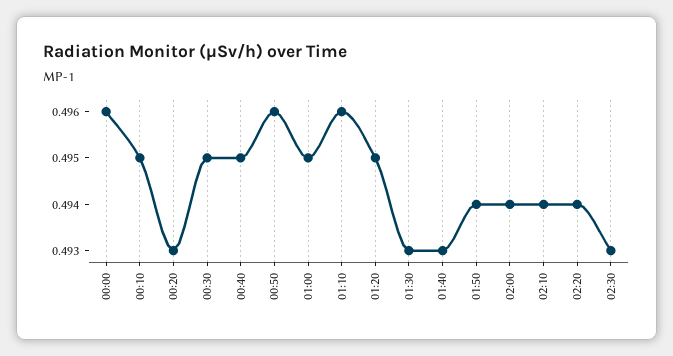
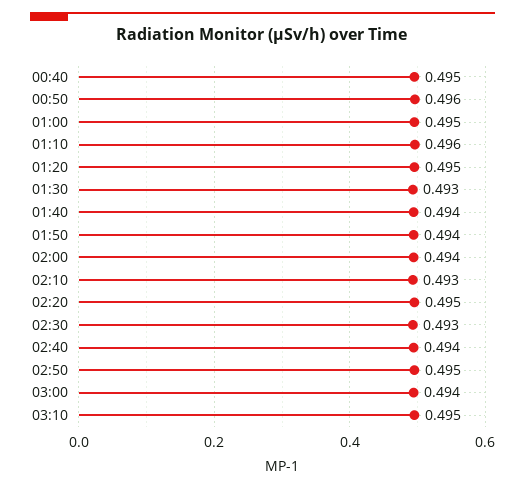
00:00: 0.496 -> none
00:10: 0.495 -> none
00:20: 0.493 -> none
00:30: 0.495 -> none
01:40: 0.493 -> 0.494
02:10: 0.494 -> 0.493
02:20: 0.494 -> 0.495
02:40: none -> 0.494
02:50: none -> 0.495
03:00: none -> 0.494
03:10: none -> 0.495

